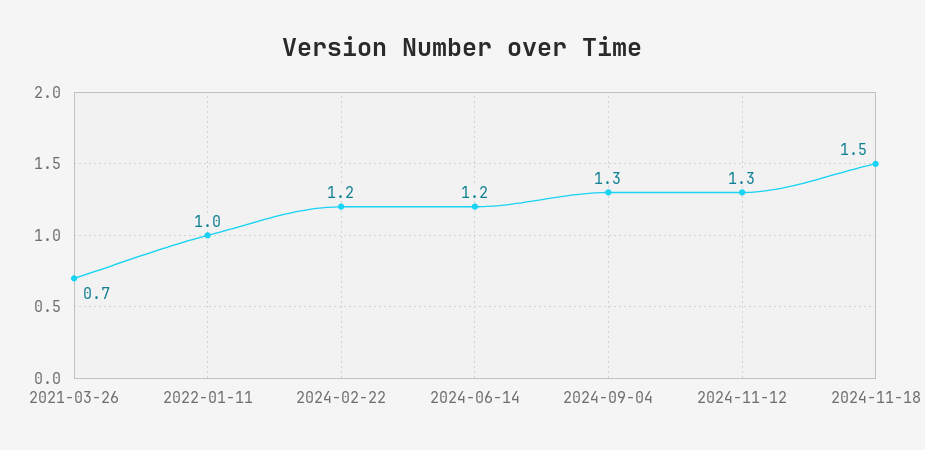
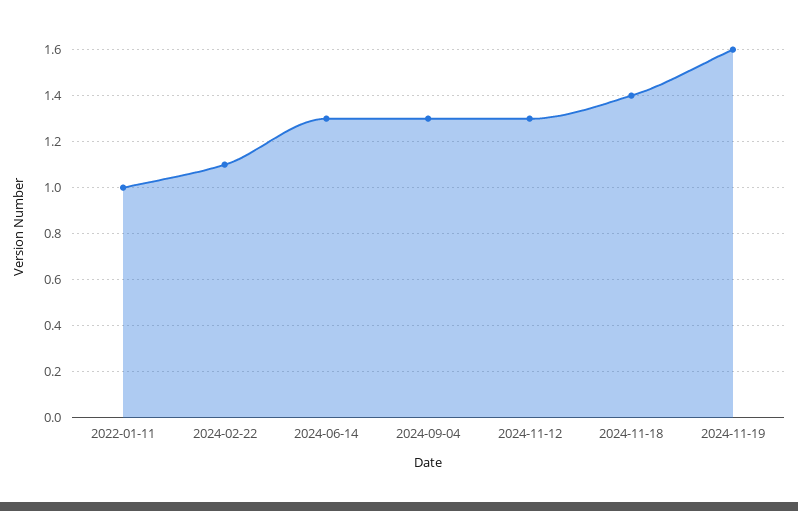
2021-03-26: 0.7 -> none
2024-02-22: 1.2 -> 1.1
2024-06-14: 1.2 -> 1.3
2024-11-18: 1.5 -> 1.4
2024-11-19: none -> 1.6

